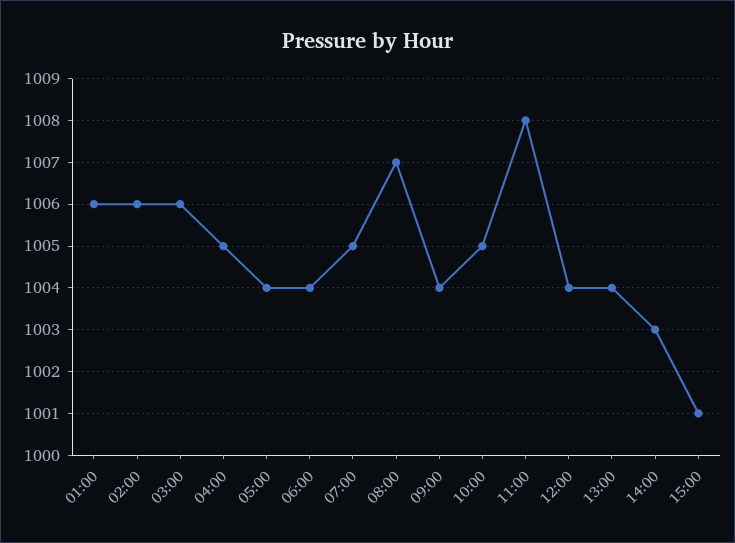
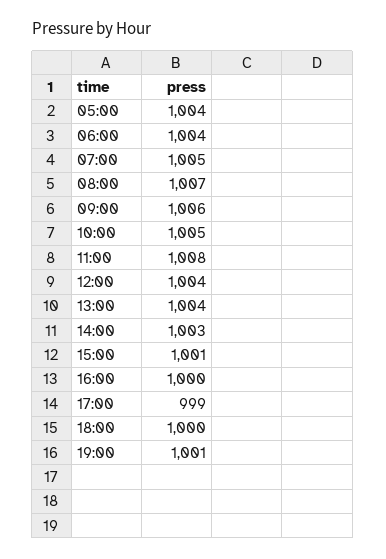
01:00: 1006 -> none
02:00: 1006 -> none
03:00: 1006 -> none
04:00: 1005 -> none
09:00: 1004 -> 1006
16:00: none -> 1000
17:00: none -> 999
18:00: none -> 1000
19:00: none -> 1001

